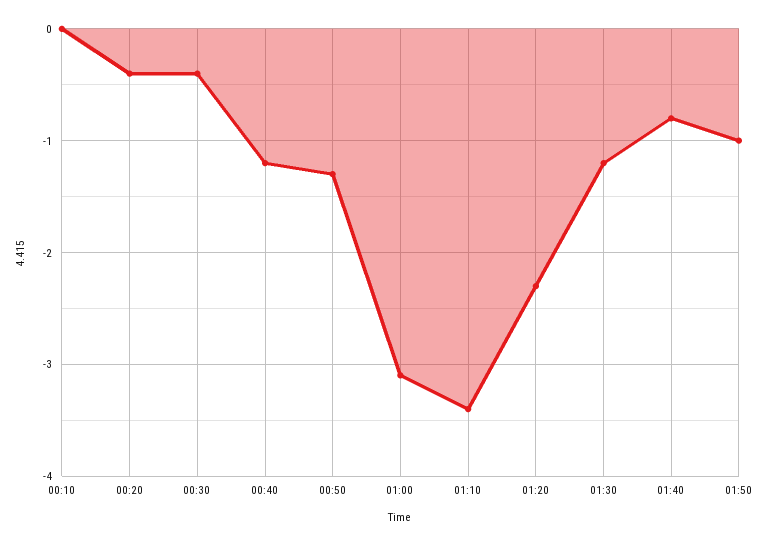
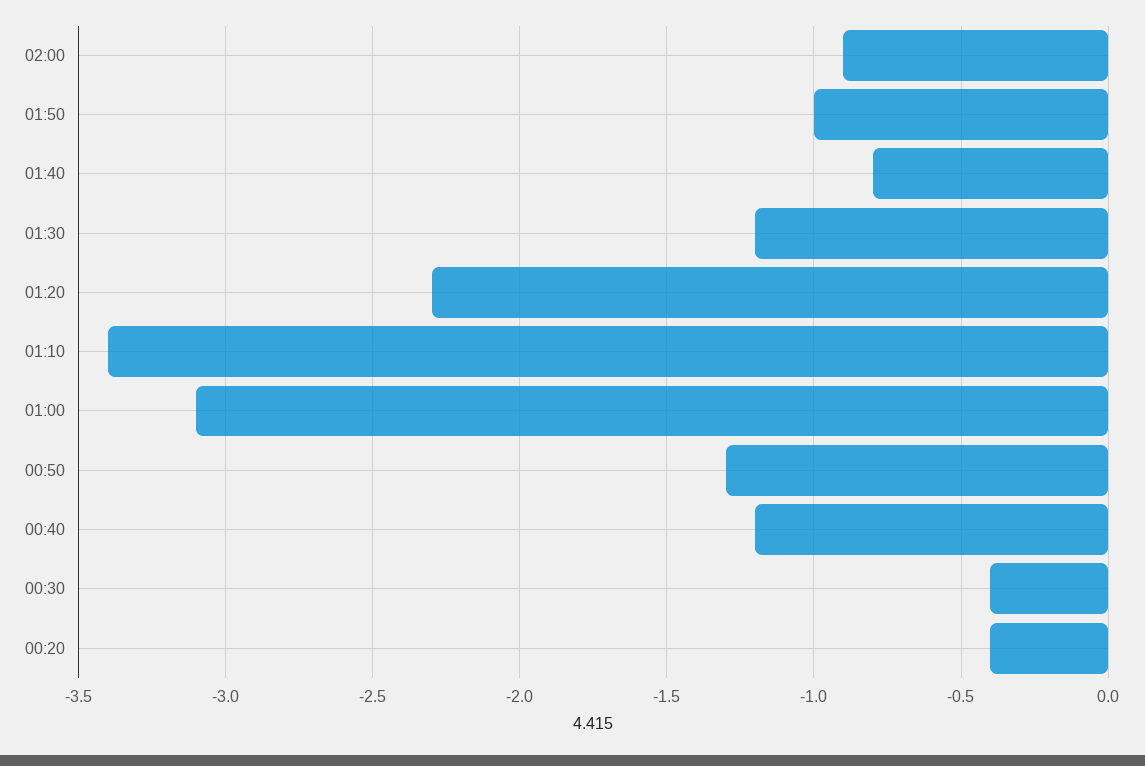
00:10: 0 -> none
02:00: none -> -0.9

